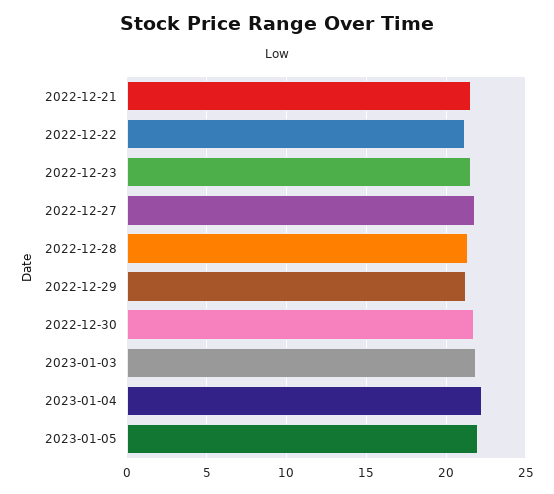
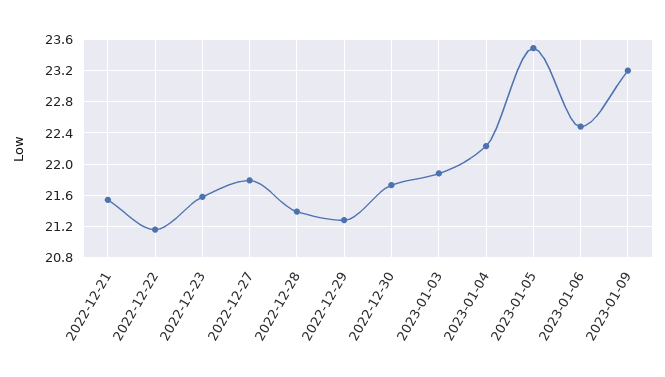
2023-01-05: 22 -> 23.5
2023-01-06: none -> 22.5
2023-01-09: none -> 23.2

